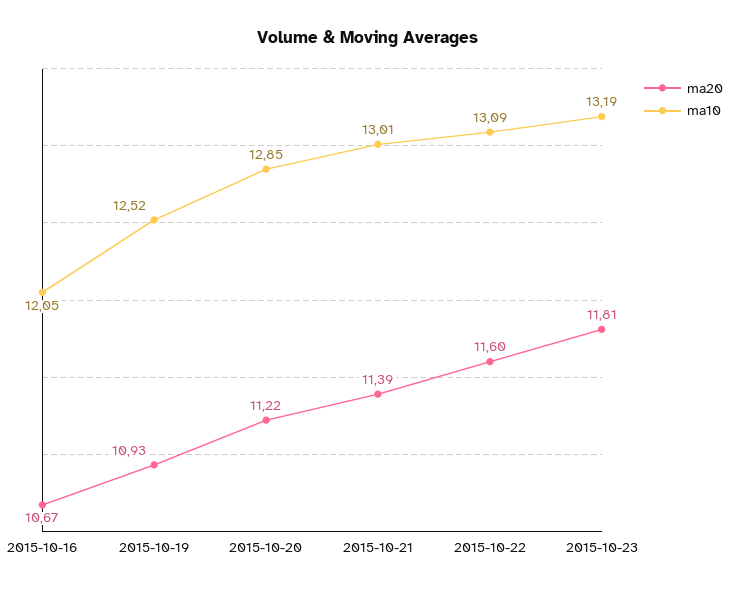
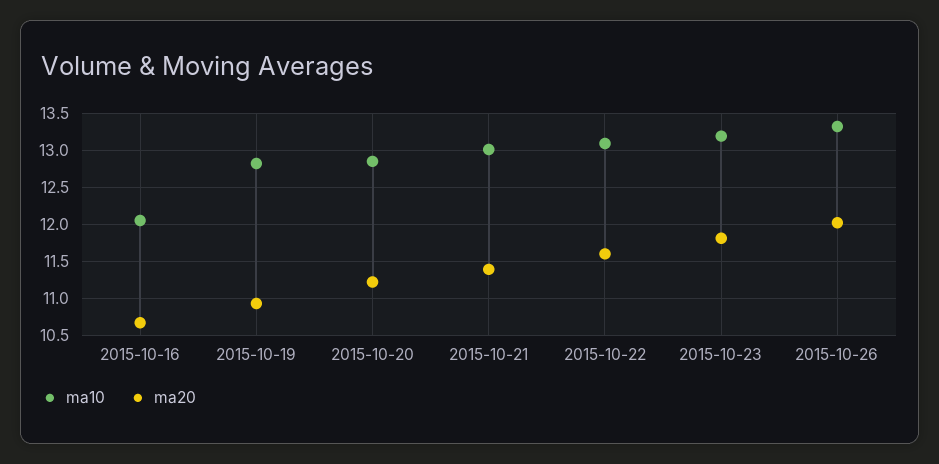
ma10, 2015-10-19: 12.52 -> 12.8
ma10, 2015-10-26: none -> 13.3
ma20, 2015-10-26: none -> 12

